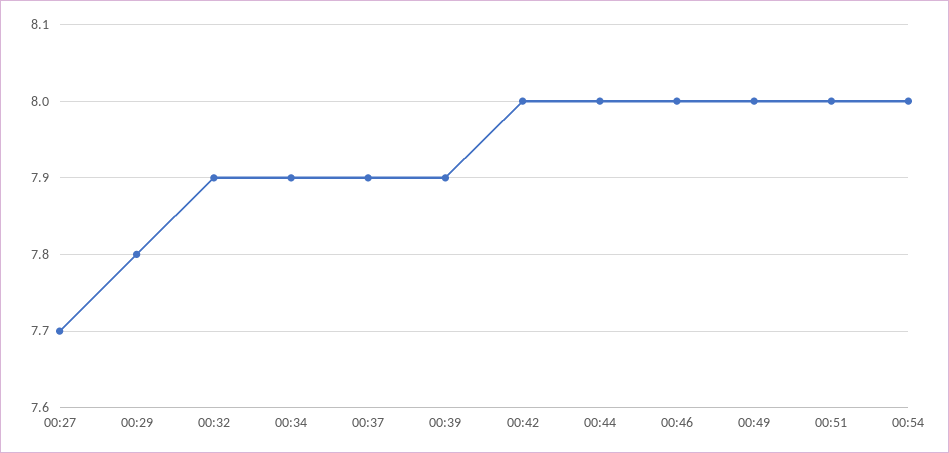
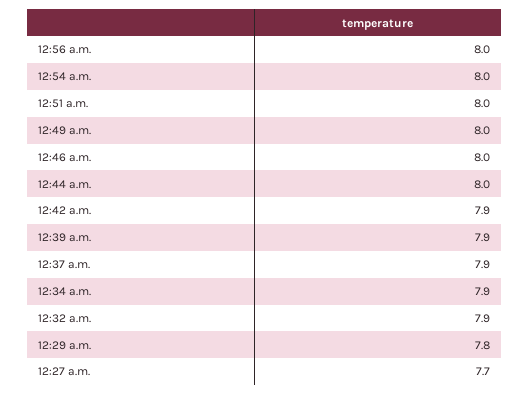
00:42: 8 -> 7.9
12:56 a.m.: none -> 8

